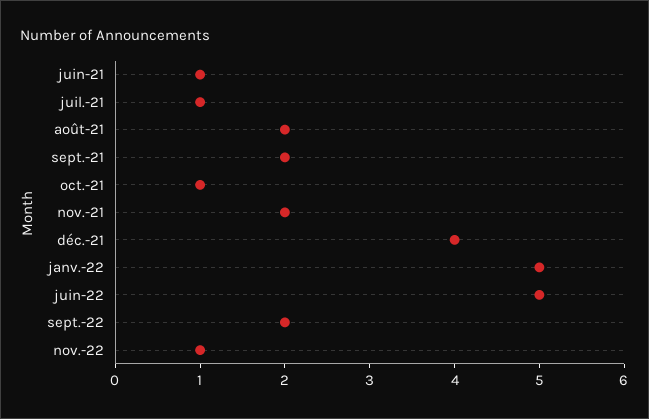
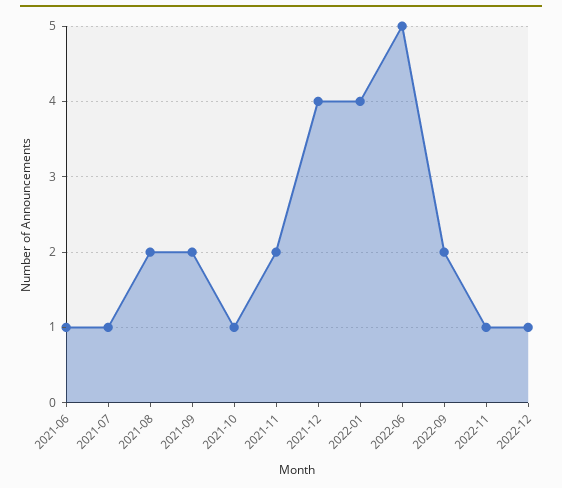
janv.-22: 5 -> 4
2022-12: none -> 1

